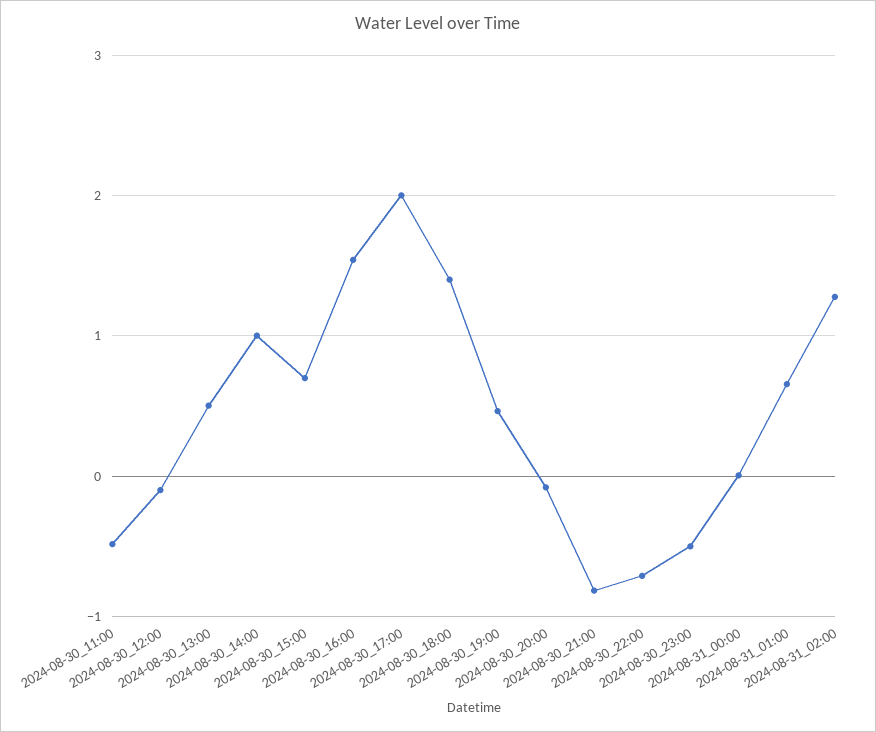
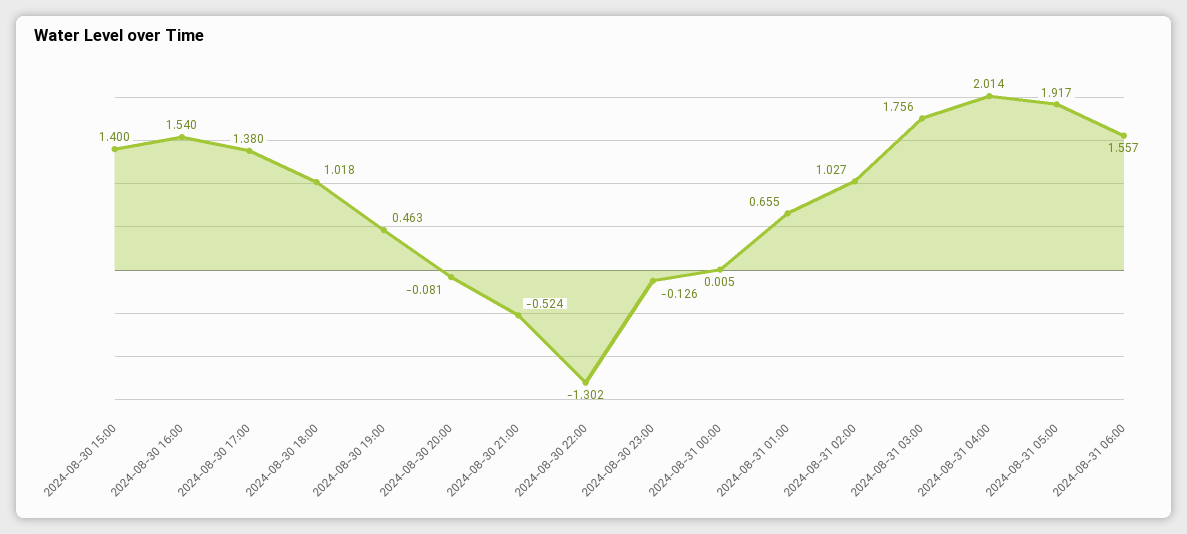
2024-08-30_11:00: -0.5 -> none
2024-08-30_12:00: -0.1 -> none
2024-08-30_13:00: 0.5 -> none
2024-08-30_14:00: 1 -> none
2024-08-30_15:00: 0.7 -> 1.4
2024-08-30_17:00: 2 -> 1.38
2024-08-30_18:00: 1.4 -> 1.018
2024-08-30_21:00: -0.8 -> -0.524
2024-08-30_22:00: -0.7 -> -1.302
2024-08-30_23:00: -0.5 -> -0.126
2024-08-31_02:00: 1.3 -> 1.027
2024-08-31 03:00: none -> 1.756
2024-08-31 04:00: none -> 2.014
2024-08-31 05:00: none -> 1.917
2024-08-31 06:00: none -> 1.557

